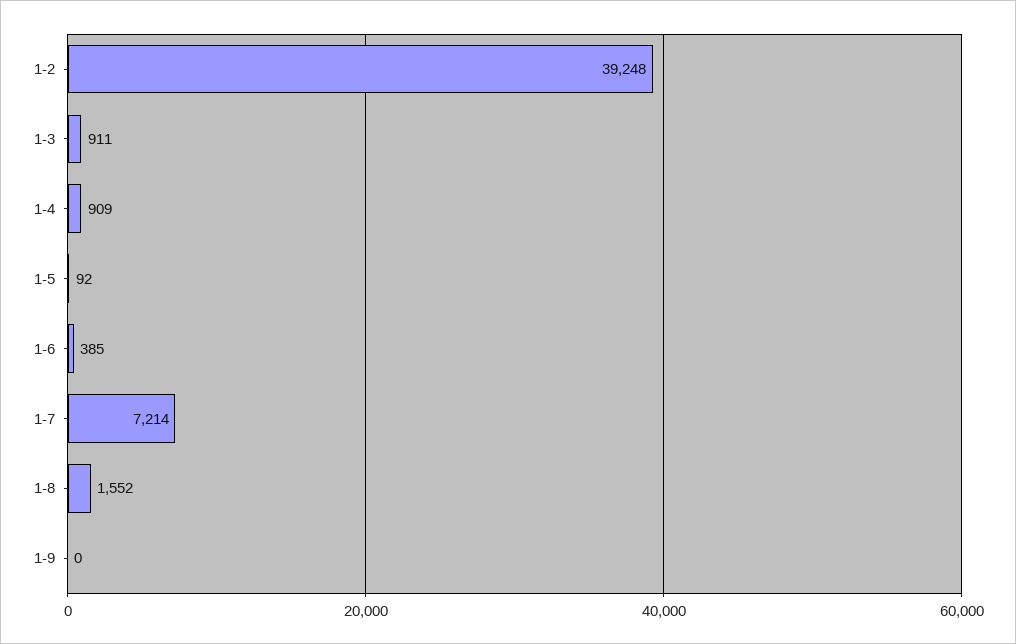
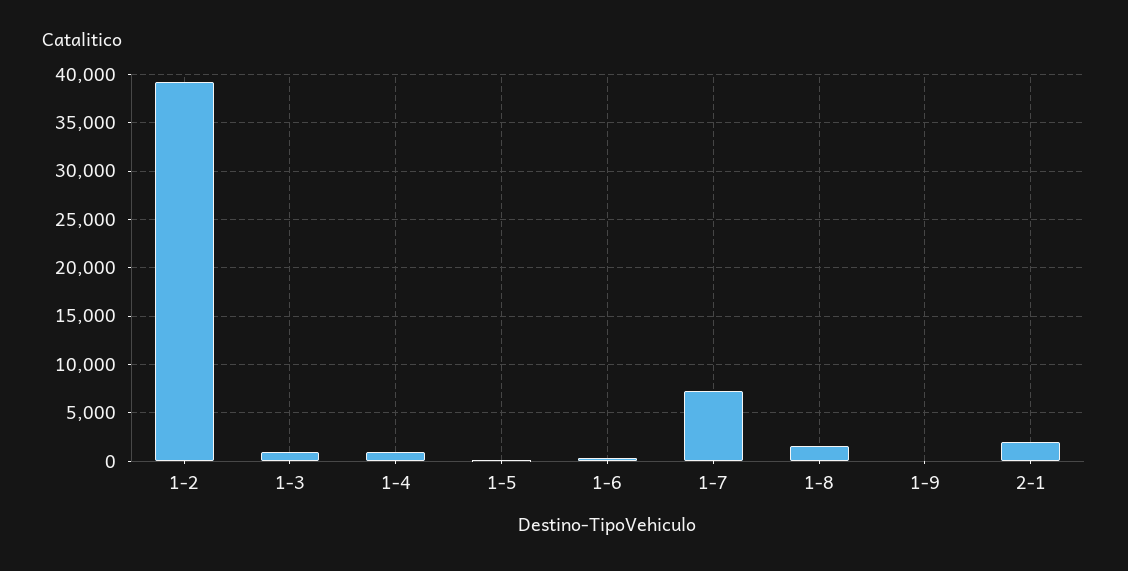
2-1: none -> 2000

